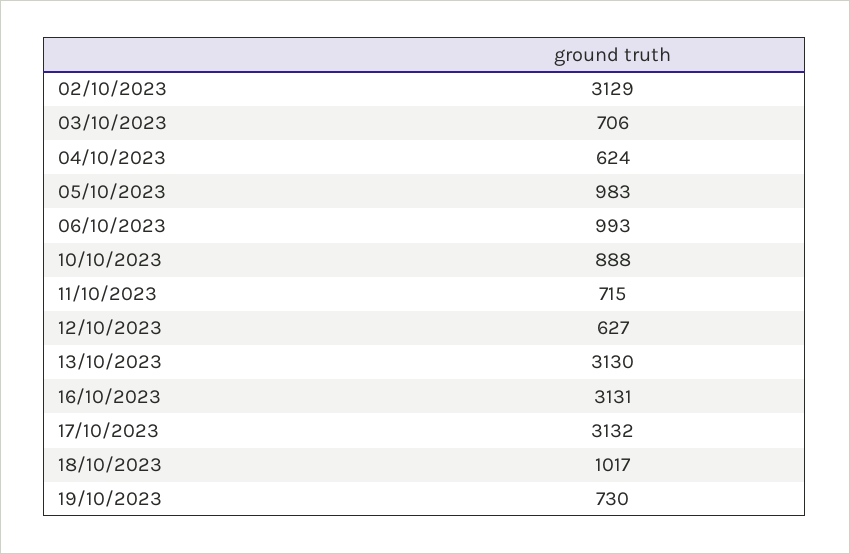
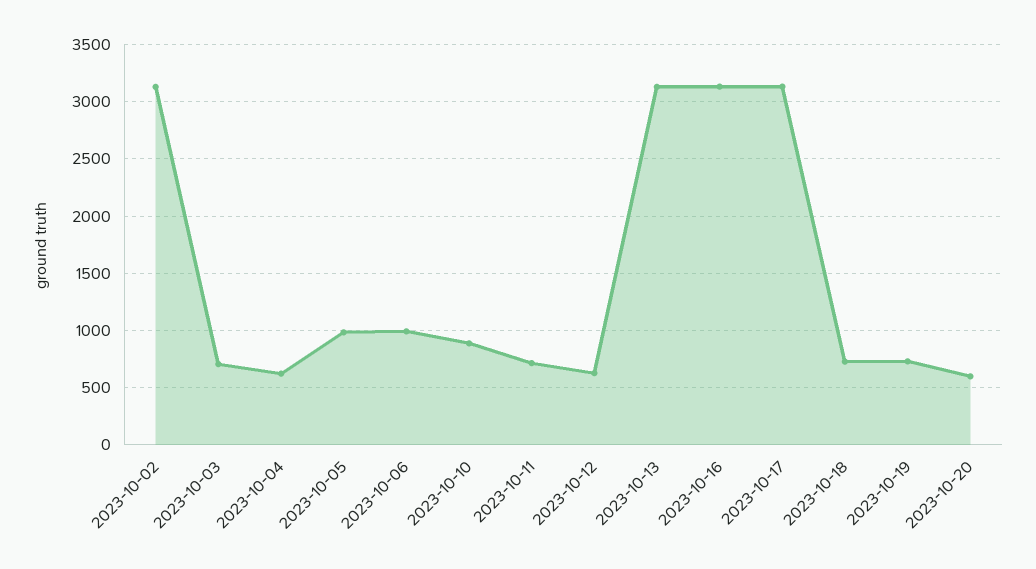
18/10/2023: 1017 -> 700
2023-10-20: none -> 600

